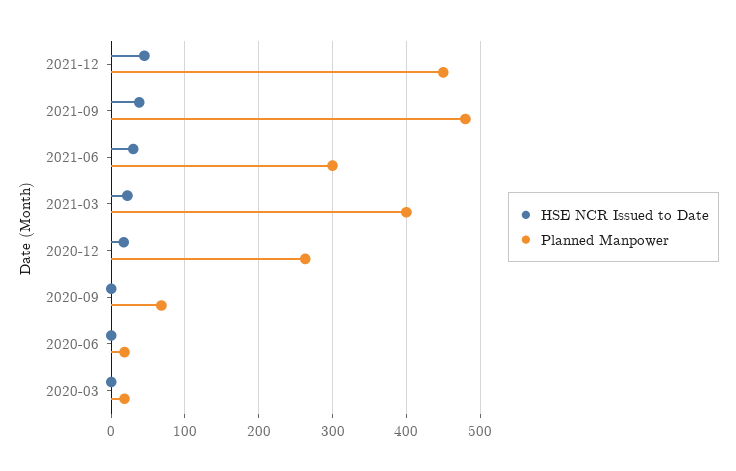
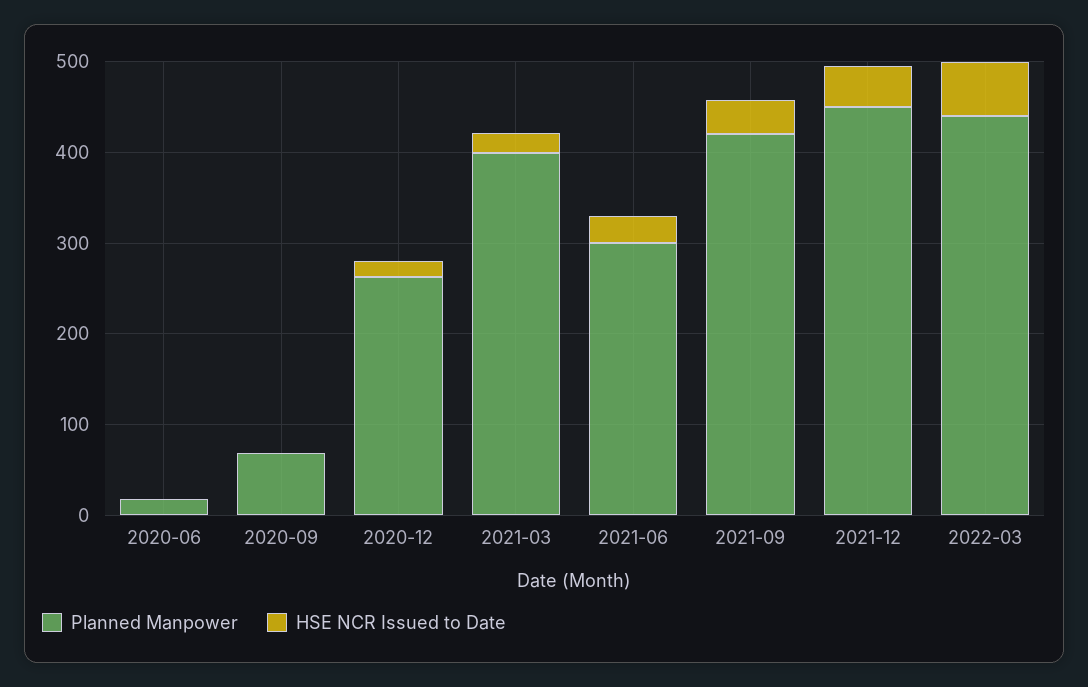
Planned Manpower, 2021-09: 480 -> 420
HSE NCR Issued to Date, 2020-03: 0 -> none
Planned Manpower, 2020-03: 20 -> none
Planned Manpower, 2022-03: none -> 440
HSE NCR Issued to Date, 2022-03: none -> 60

